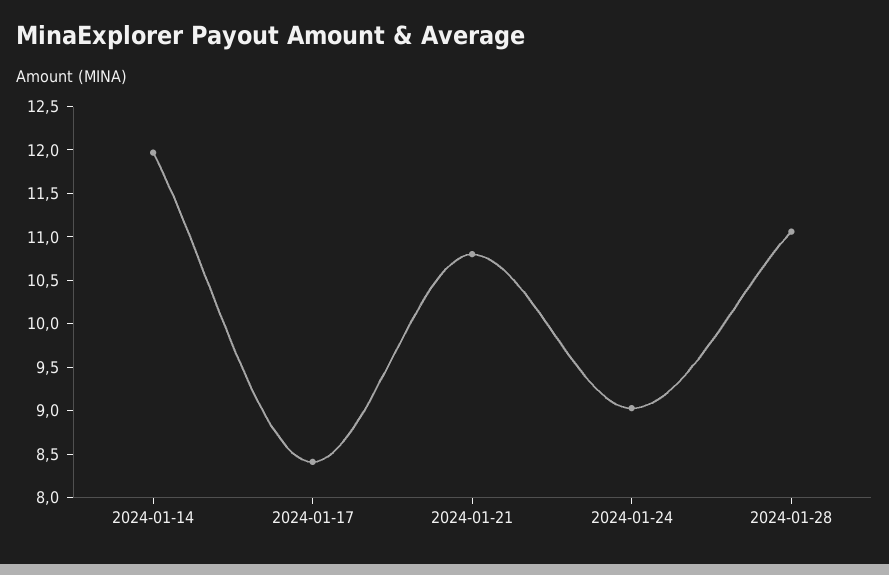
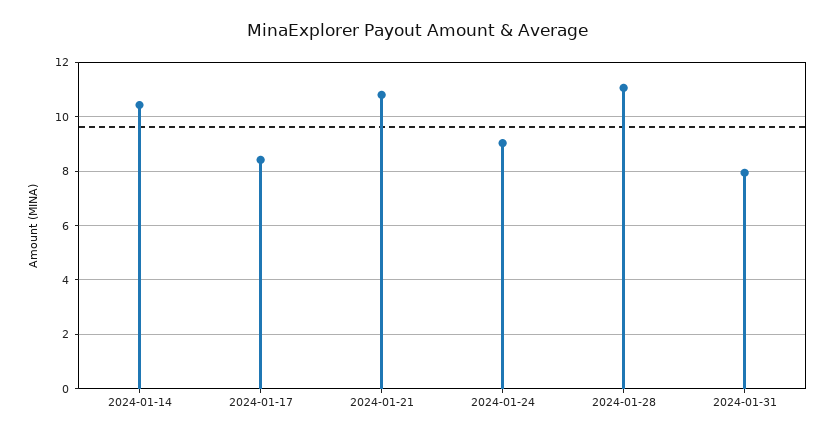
2024-01-14: 12 -> 10.5
2024-01-31: none -> 8

